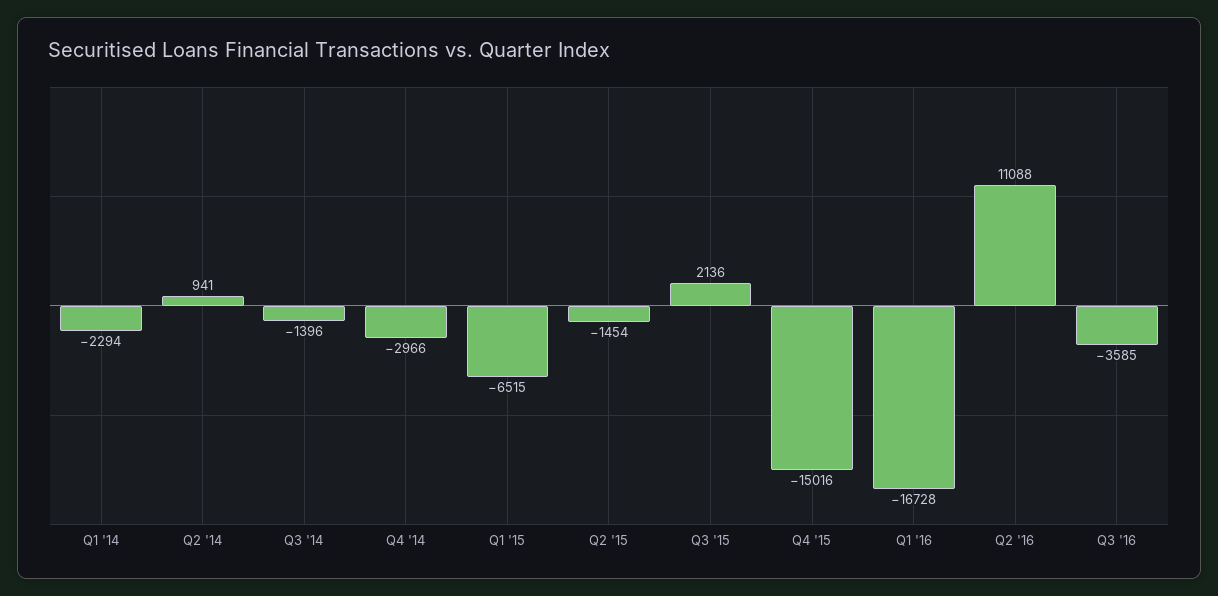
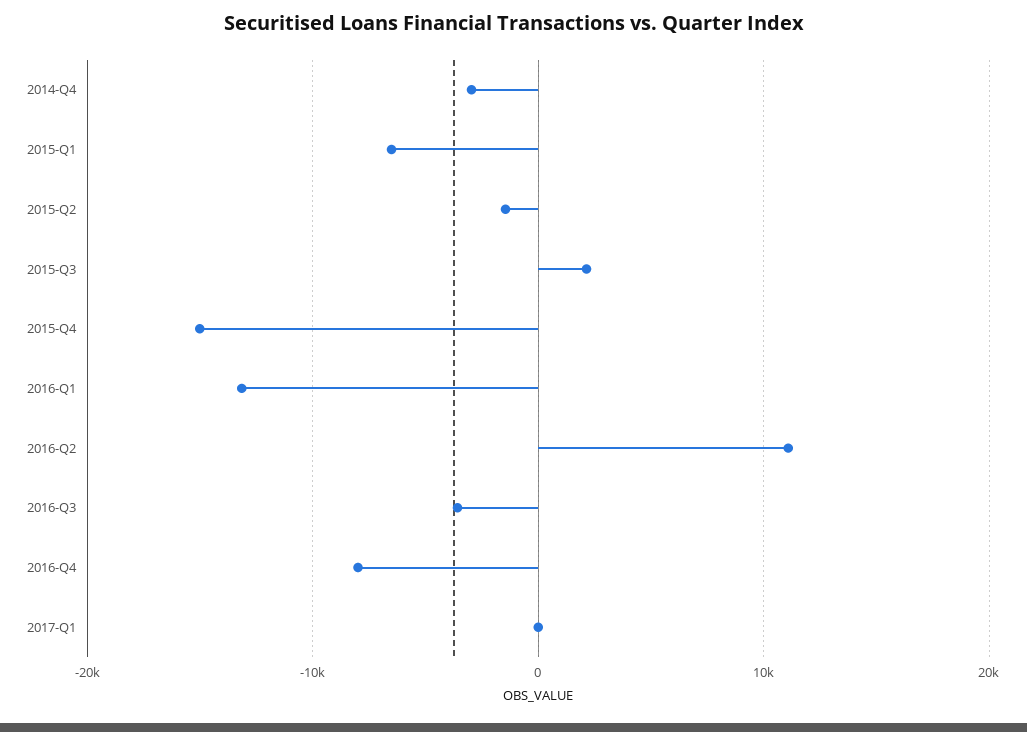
Q1 '14: -2294 -> none
Q2 '14: 941 -> none
Q3 '14: -1396 -> none
Q1 '16: -16728 -> -13000
2016-Q4: none -> -8000
2017-Q1: none -> 0

